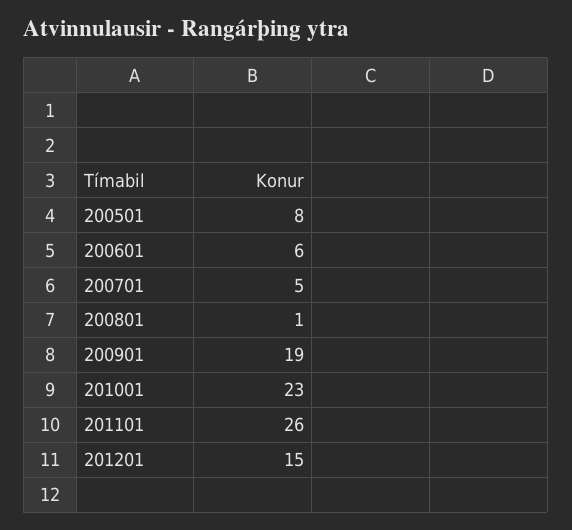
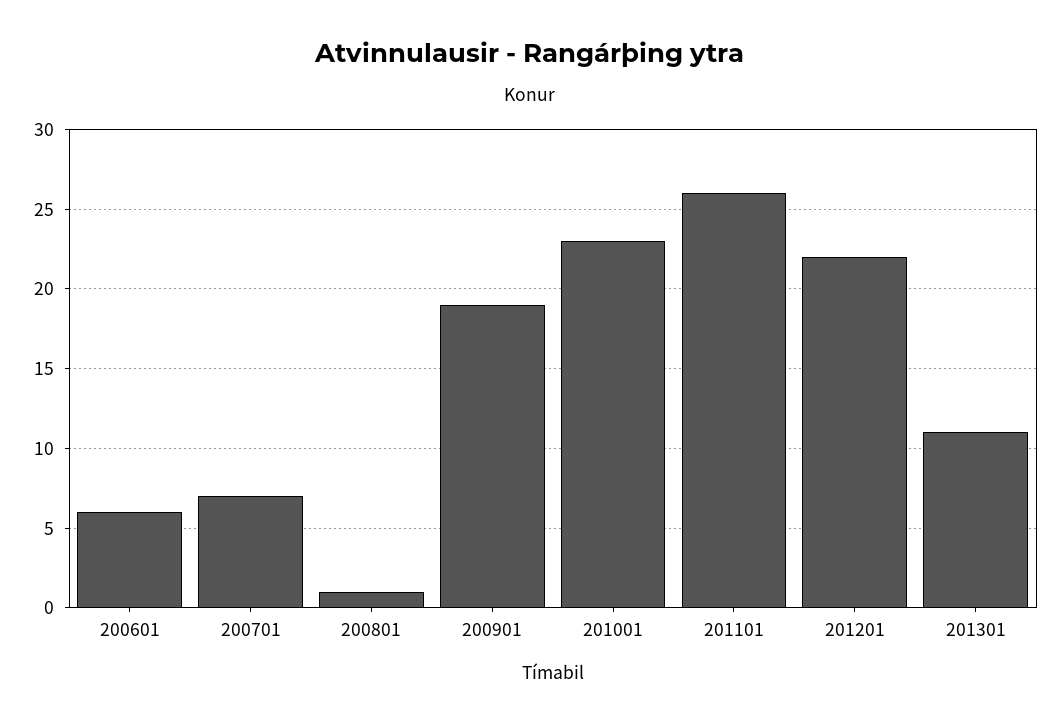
200501: 8 -> none
200701: 5 -> 7
201201: 15 -> 22
201301: none -> 11

